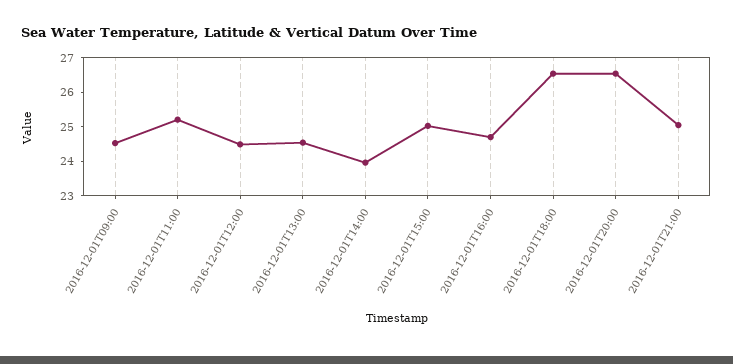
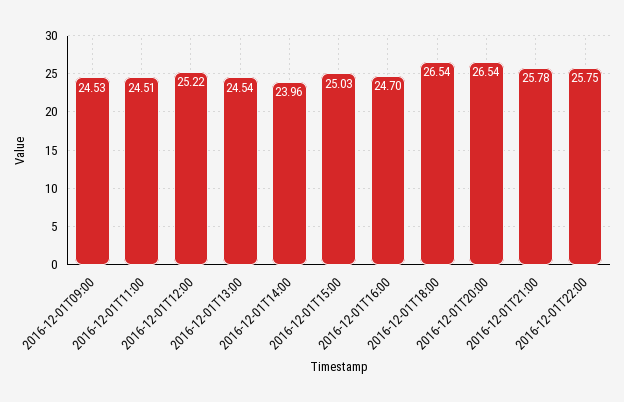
2016-12-01T11:00: 25.25 -> 24.51
2016-12-01T12:00: 24.5 -> 25.22
2016-12-01T21:00: 25 -> 25.78
2016-12-01T22:00: none -> 25.75

